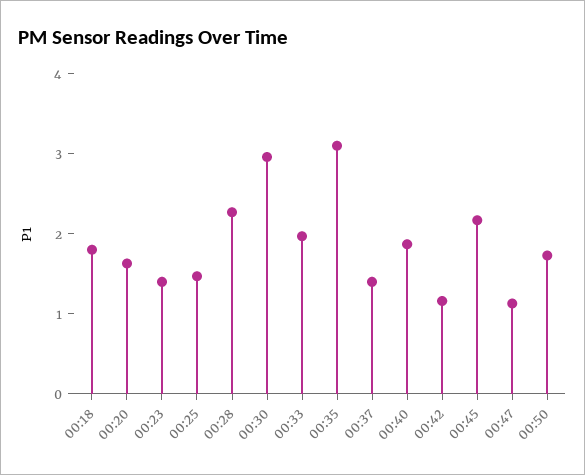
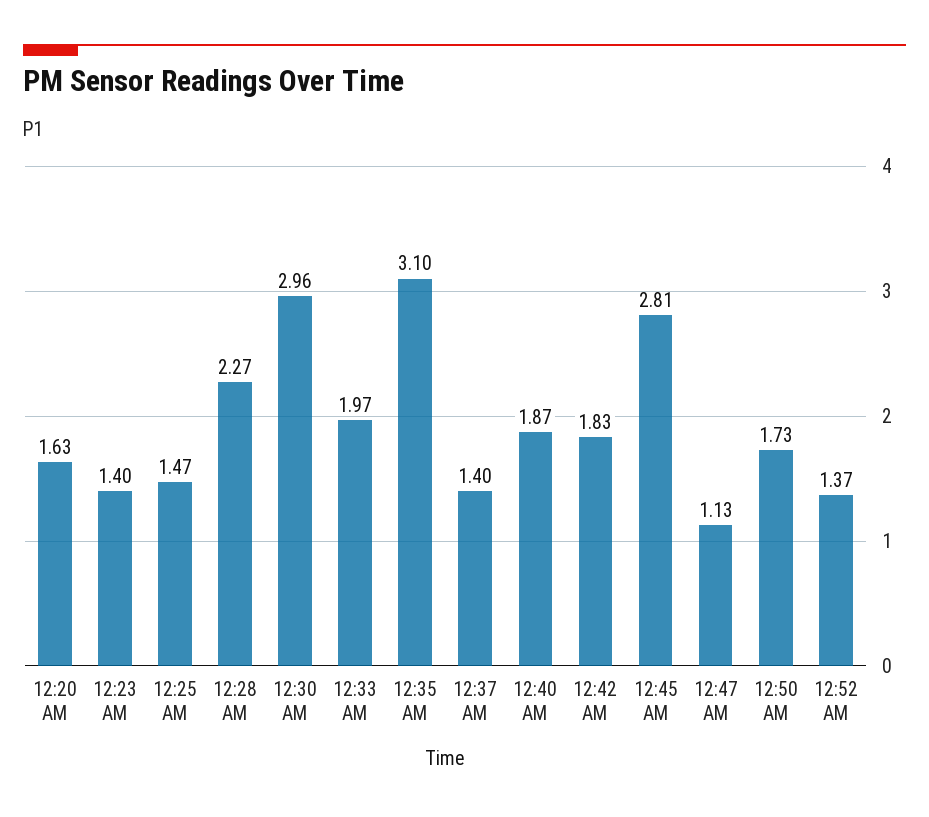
00:18: 1.8 -> none
00:42: 1.2 -> 1.83
00:45: 2.2 -> 2.81
12:52 AM: none -> 1.37

